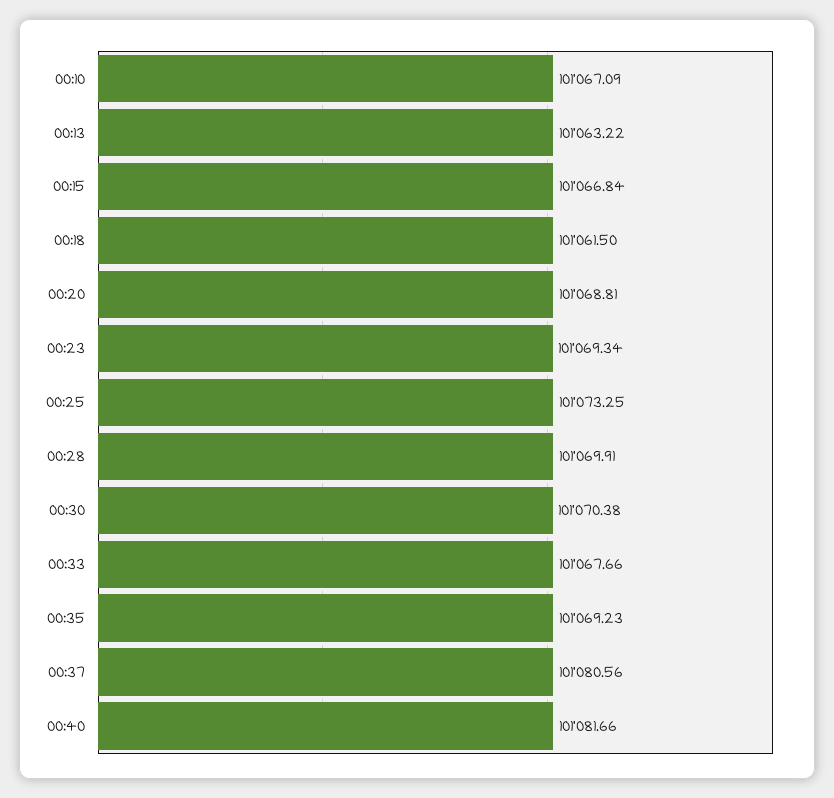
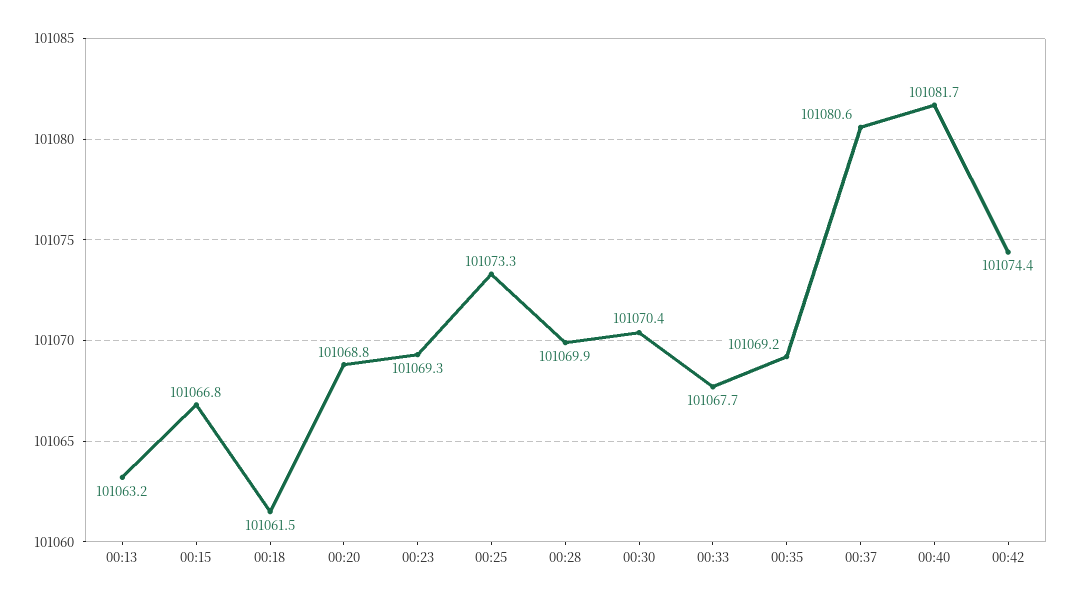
00:10: 101067.09 -> none
00:42: none -> 101074.4

